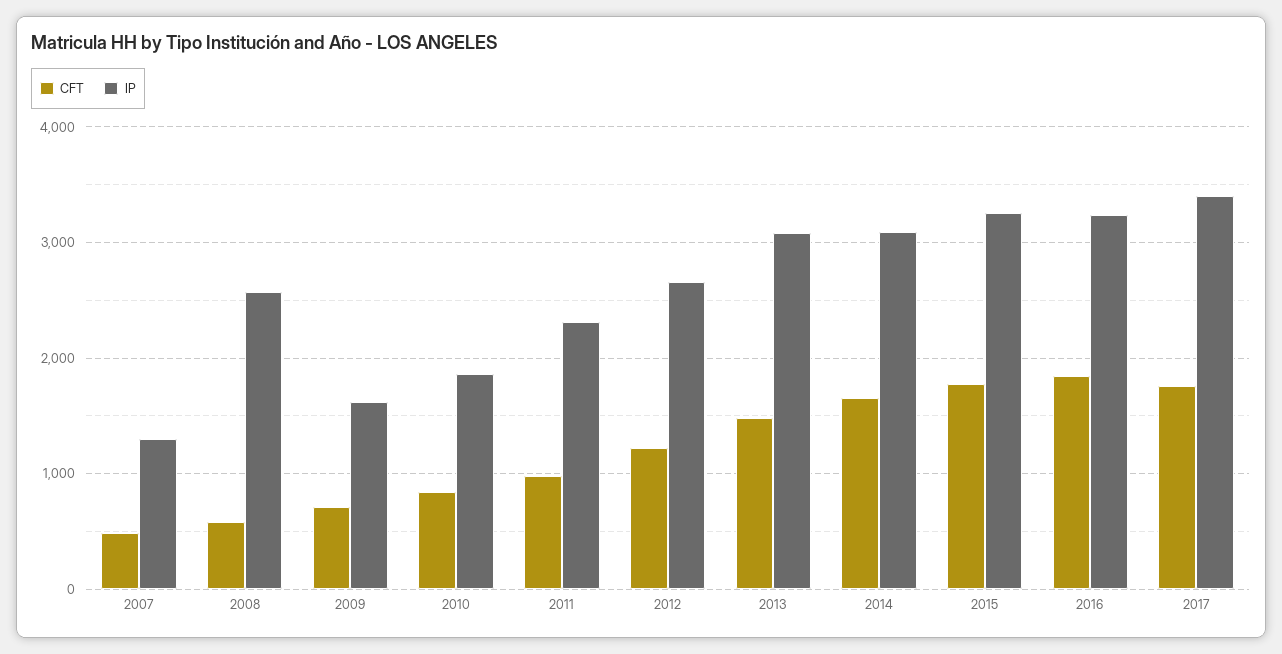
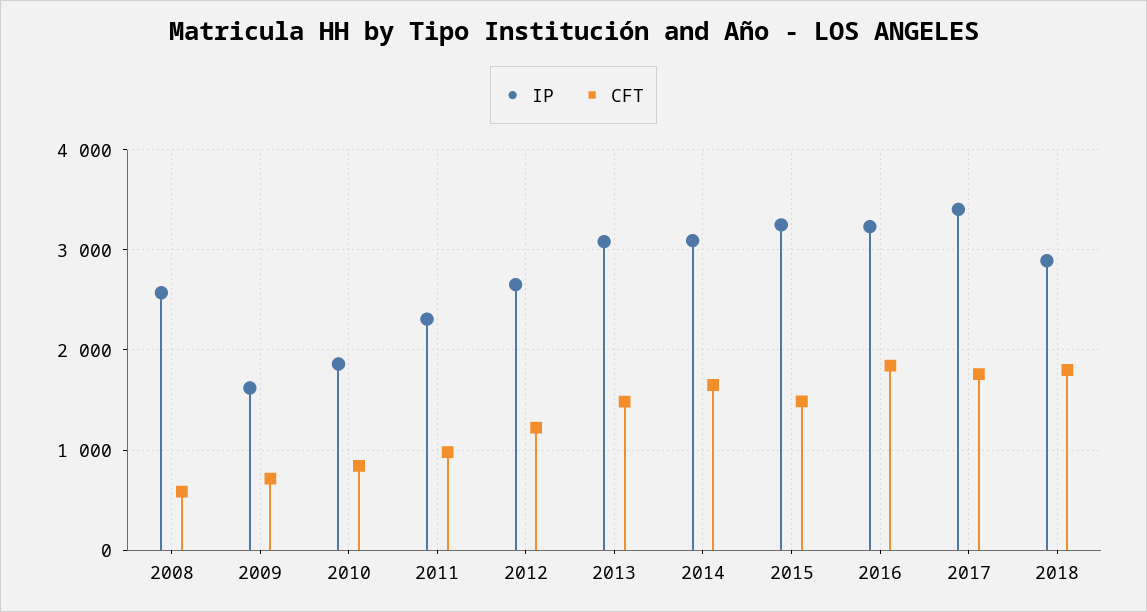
CFT, 2007: 500 -> none
IP, 2007: 1300 -> none
CFT, 2015: 1800 -> 1500
IP, 2018: none -> 2900
CFT, 2018: none -> 1800

